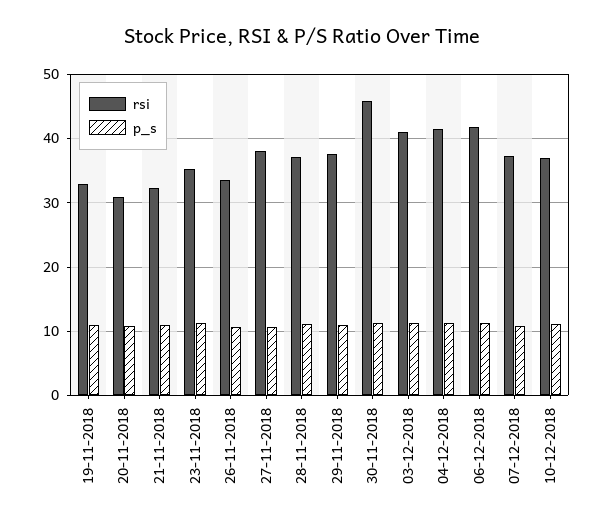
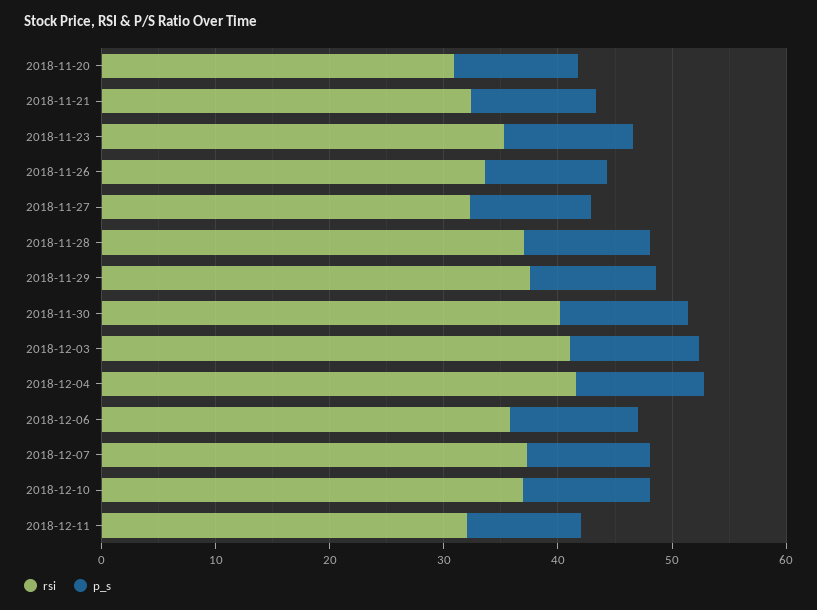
rsi, 19-11-2018: 33 -> none
p_s, 19-11-2018: 11 -> none
rsi, 27-11-2018: 38 -> 32
rsi, 30-11-2018: 46 -> 40
rsi, 06-12-2018: 42 -> 36
rsi, 2018-12-11: none -> 32
p_s, 2018-12-11: none -> 10

